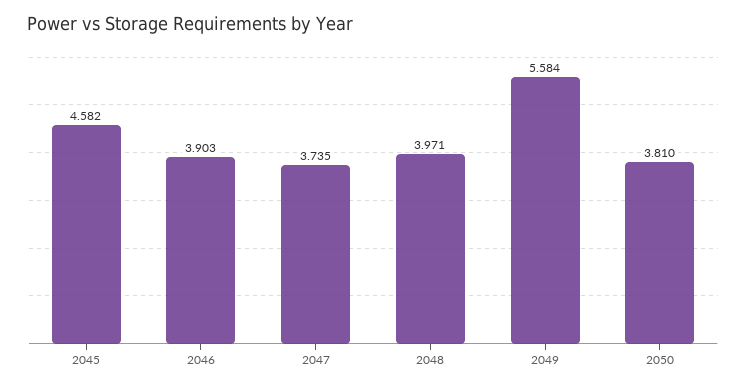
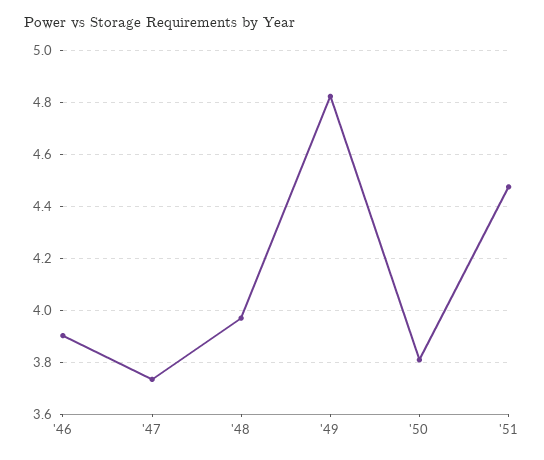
2045: 4.582 -> none
2049: 5.584 -> 4.825
'51: none -> 4.475

